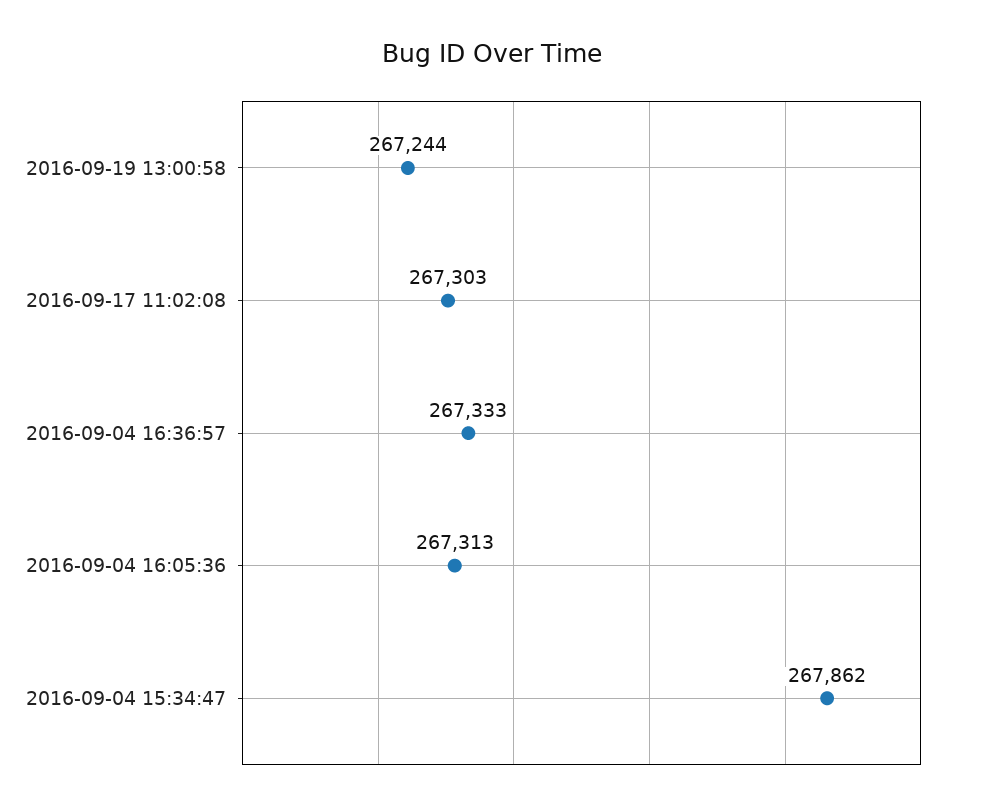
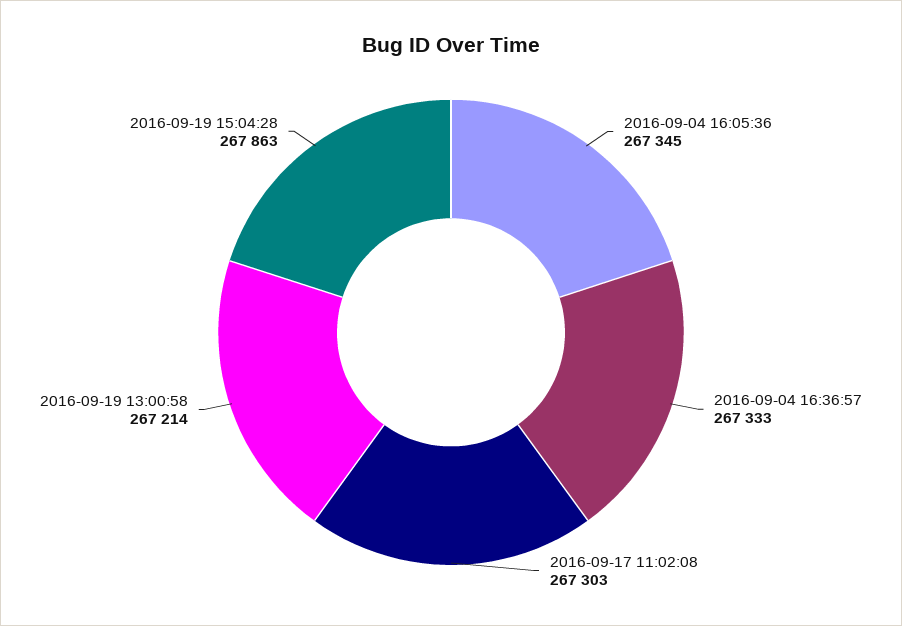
2016-09-19 13:00:58: 267244 -> 267214
2016-09-04 16:05:36: 267313 -> 267345
2016-09-04 15:34:47: 267862 -> none
2016-09-19 15:04:28: none -> 267863

